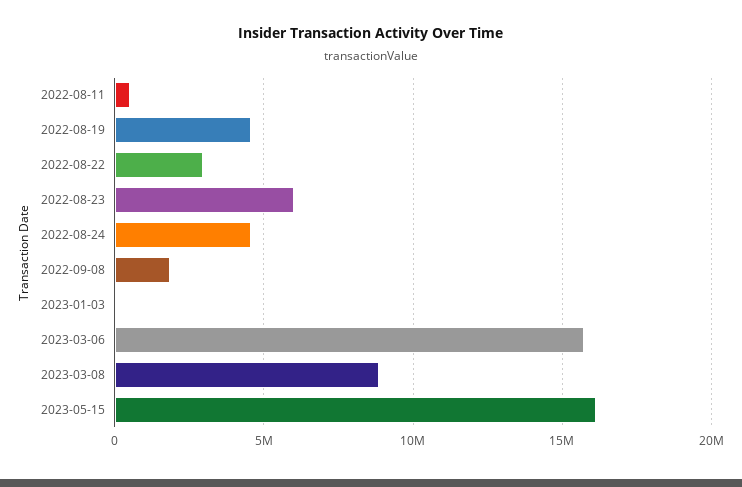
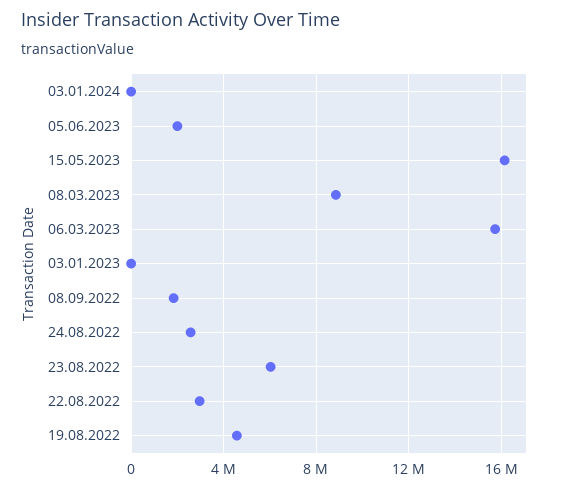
2022-08-11: 500000 -> none
2022-08-24: 4500000 -> 2500000
03.01.2024: none -> 0
05.06.2023: none -> 2000000

